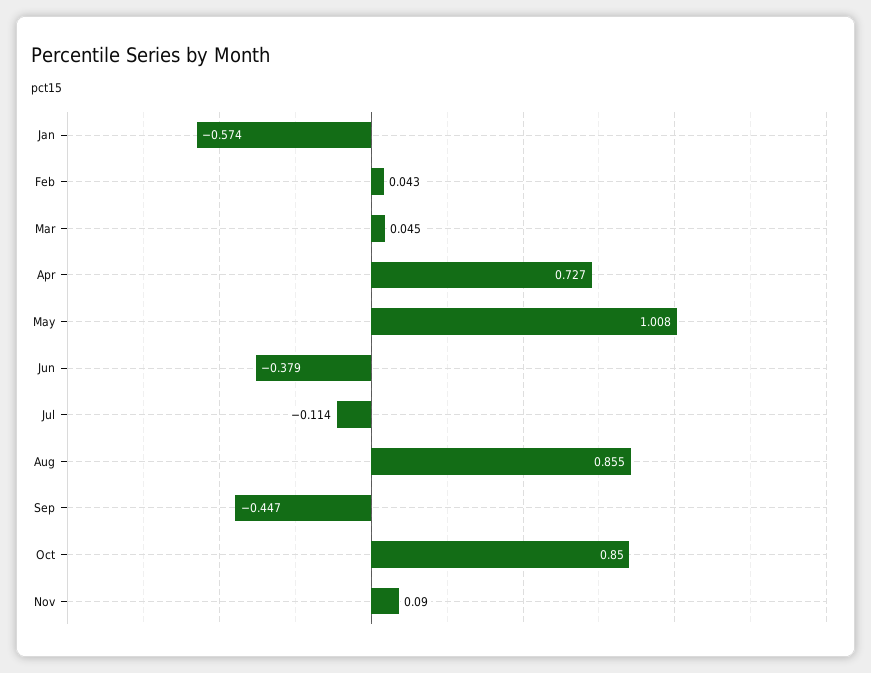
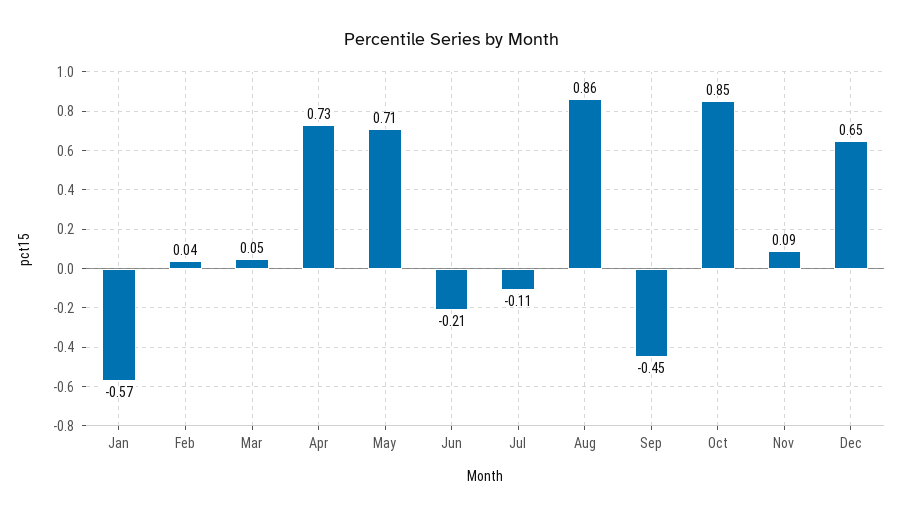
May: 1.008 -> 0.71
Jun: -0.379 -> -0.21
Dec: none -> 0.65

